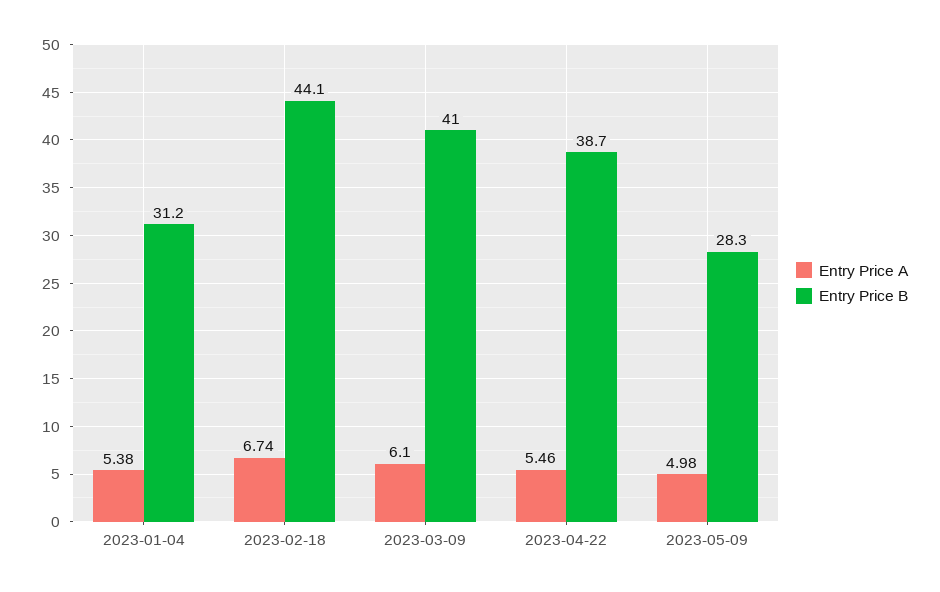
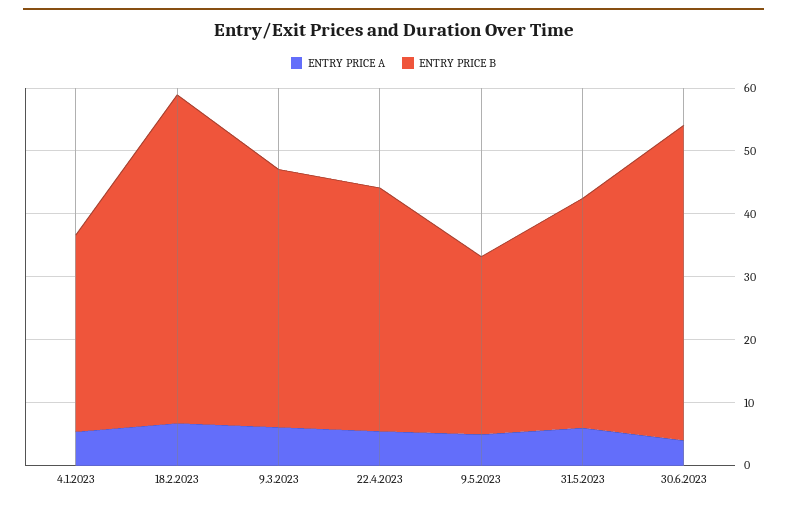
Entry Price B, 2023-02-18: 44.1 -> 52
Entry Price A, 31.5.2023: none -> 6
Entry Price B, 31.5.2023: none -> 36
Entry Price A, 30.6.2023: none -> 4
Entry Price B, 30.6.2023: none -> 50

